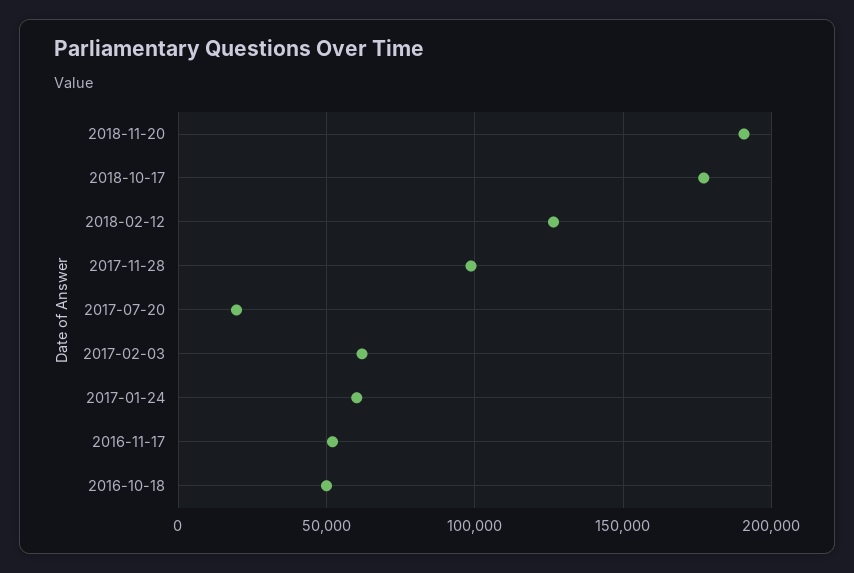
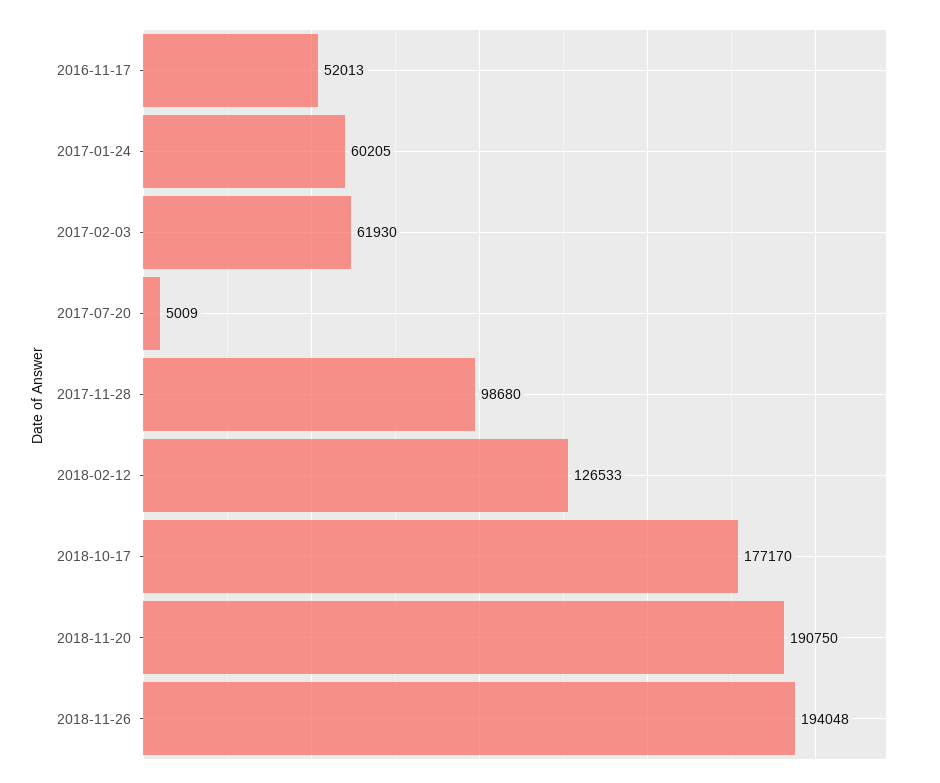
2017-07-20: 20000 -> 5009
2016-10-18: 50000 -> none
2018-11-26: none -> 194048

